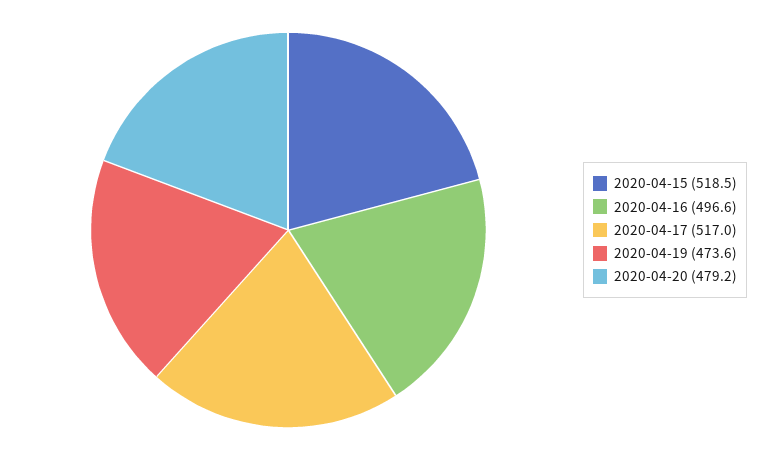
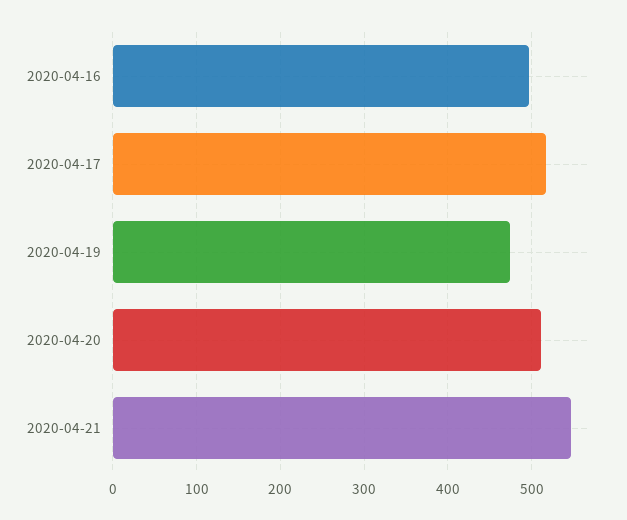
2020-04-15: 518.5 -> none
2020-04-20: 479.2 -> 510
2020-04-21: none -> 550

